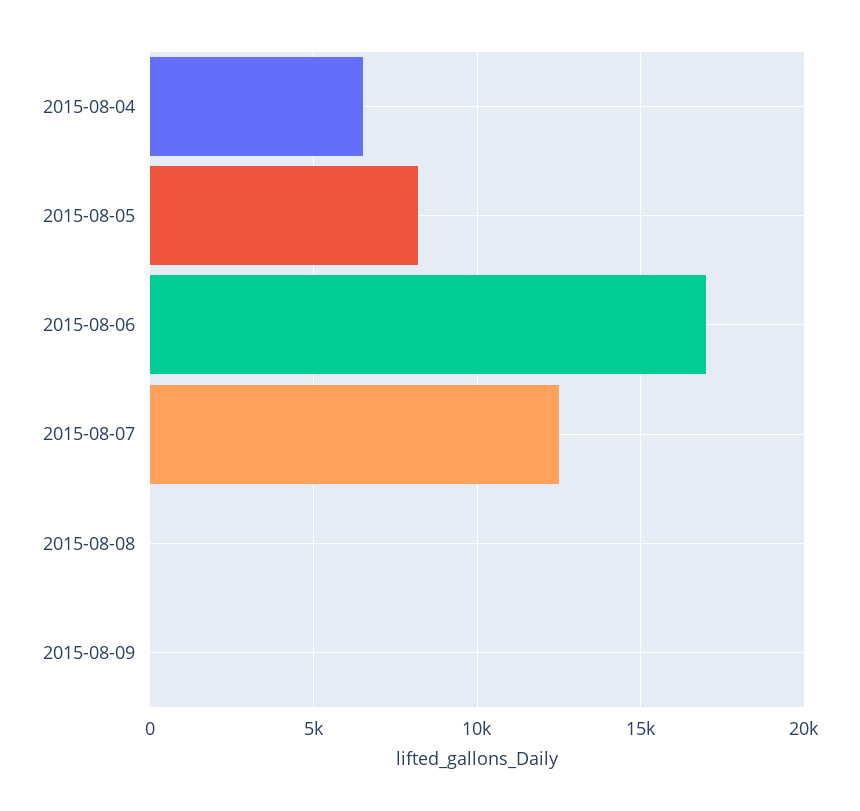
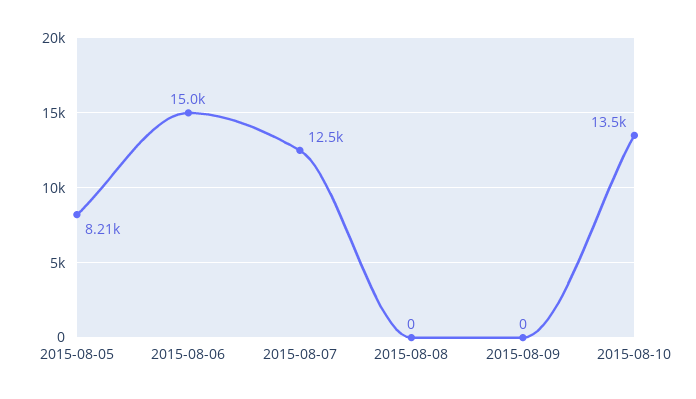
2015-08-04: 6500 -> none
2015-08-06: 17000 -> 15000
2015-08-10: none -> 13500

